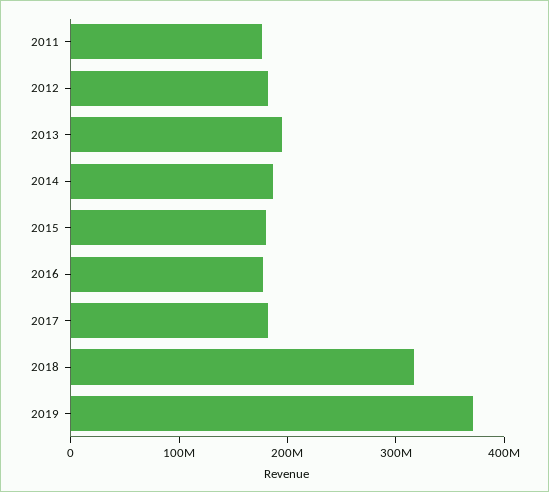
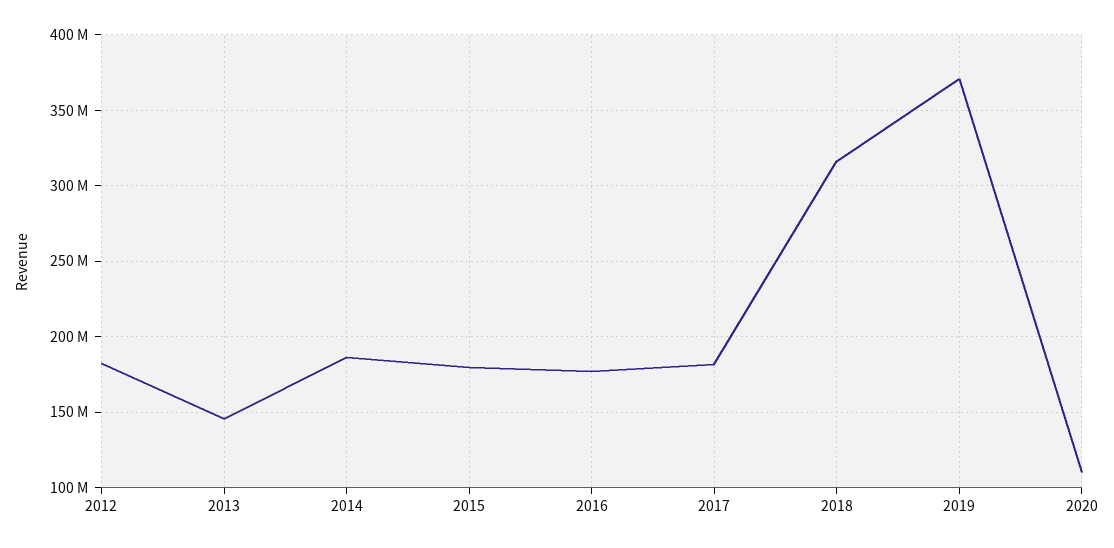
2011: 180000000 -> none
2013: 200000000 -> 145000000
2020: none -> 110000000

